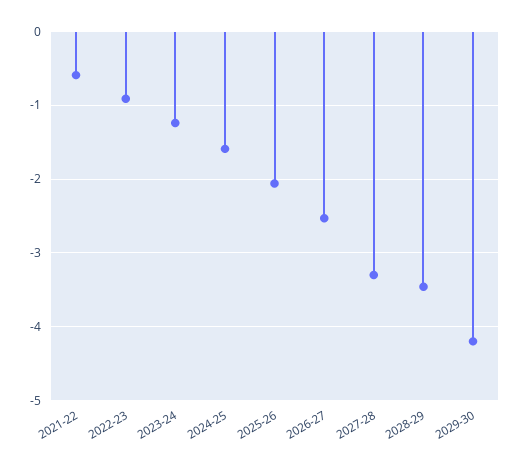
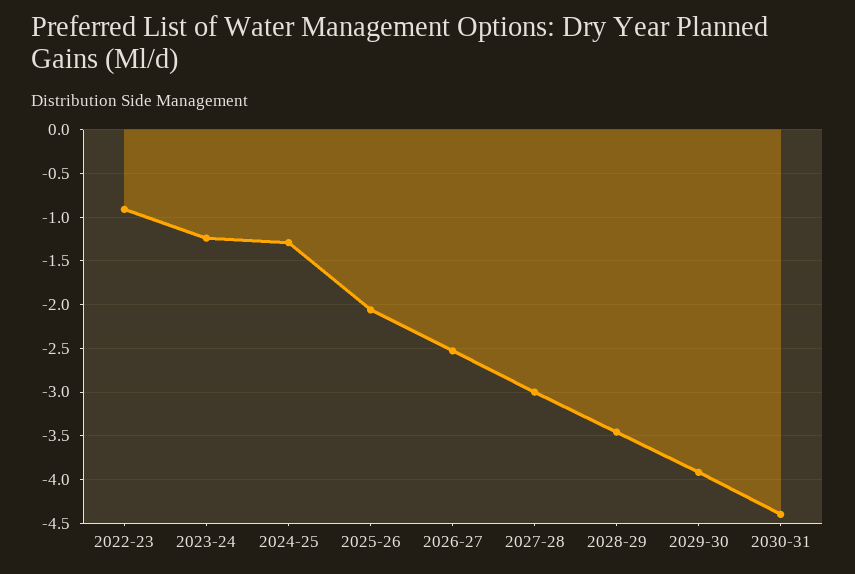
2021-22: -0.6 -> none
2024-25: -1.6 -> -1.3
2027-28: -3.3 -> -3
2029-30: -4.2 -> -3.9
2030-31: none -> -4.4

